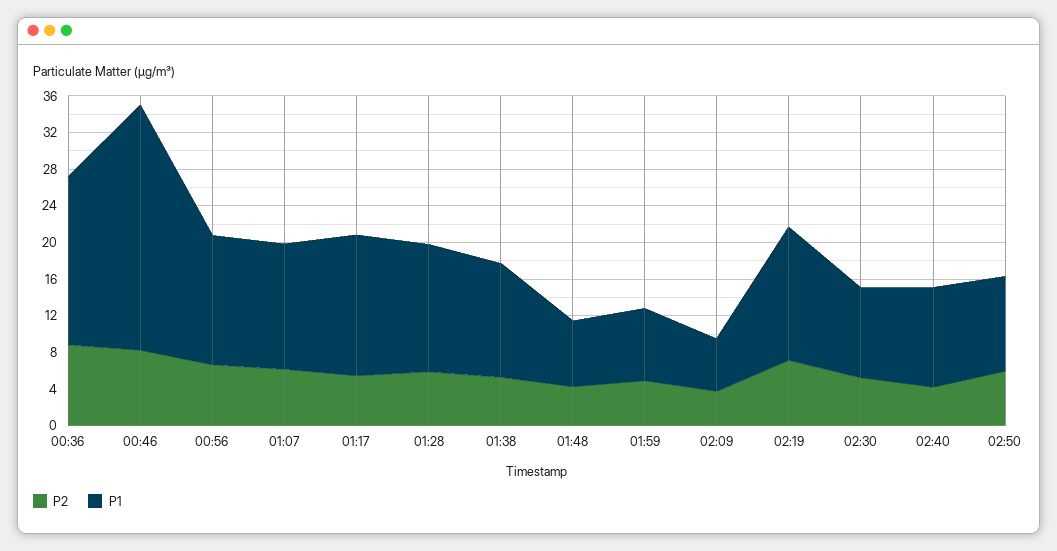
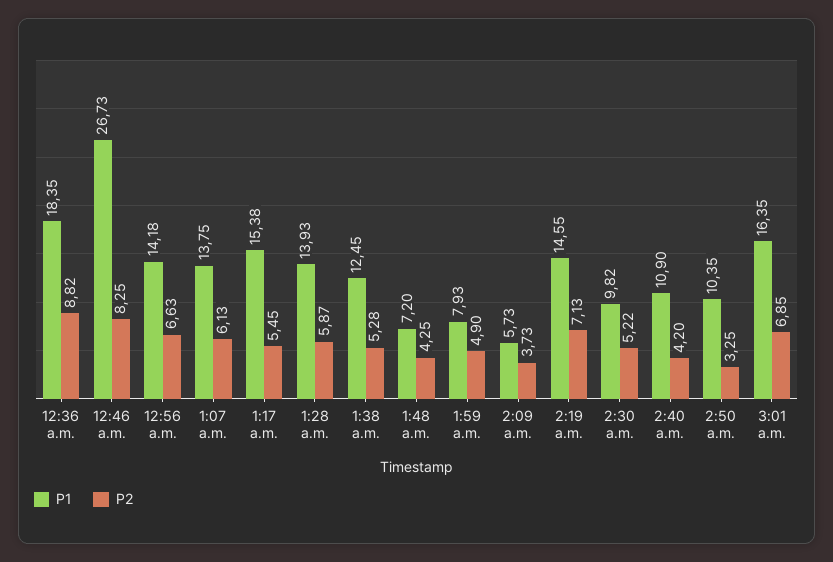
P2, 02:50: 6 -> 3.25
P1, 3:01 a.m.: none -> 16.35
P2, 3:01 a.m.: none -> 6.85

